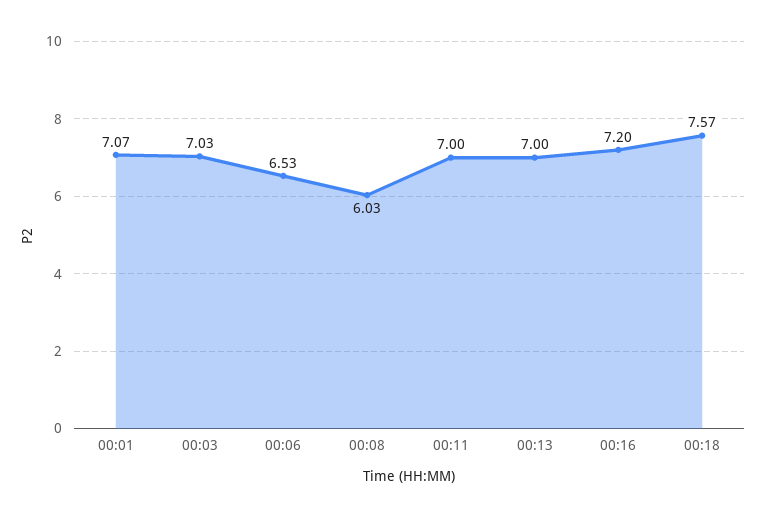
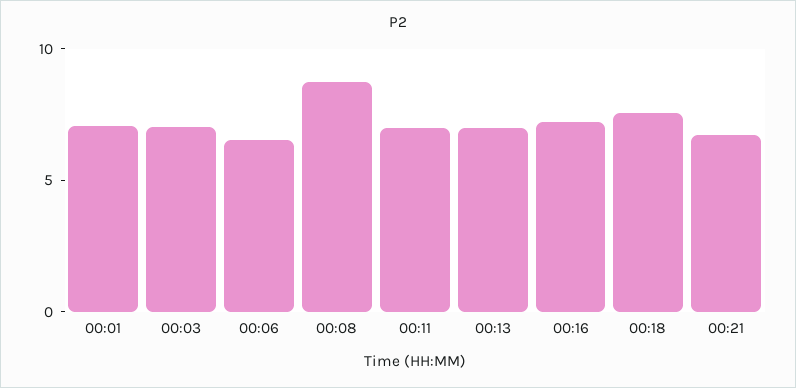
00:08: 6.03 -> 9
00:21: none -> 7

